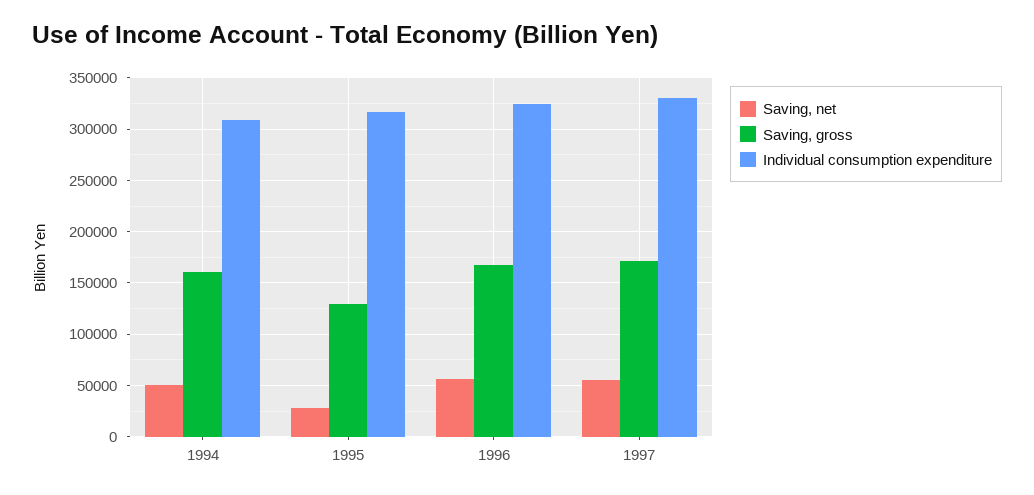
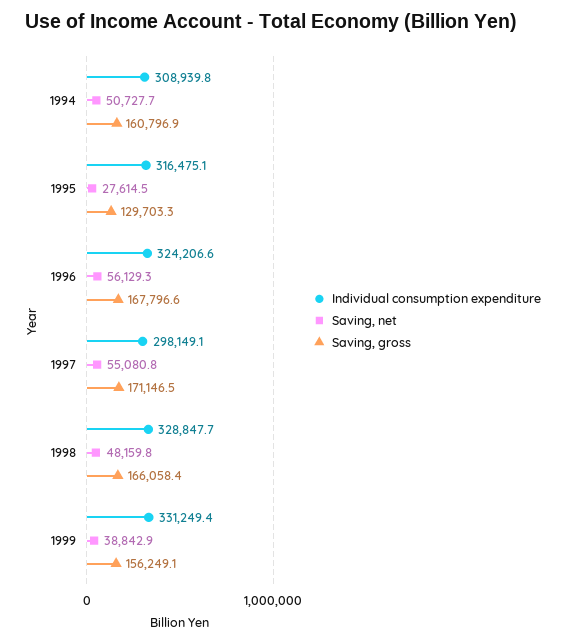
Individual consumption expenditure, 1997: 330000 -> 298149.1
Individual consumption expenditure, 1998: none -> 328847.7
Saving, net, 1998: none -> 48159.8
Saving, gross, 1998: none -> 166058.4
Individual consumption expenditure, 1999: none -> 331249.4
Saving, net, 1999: none -> 38842.9
Saving, gross, 1999: none -> 156249.1

